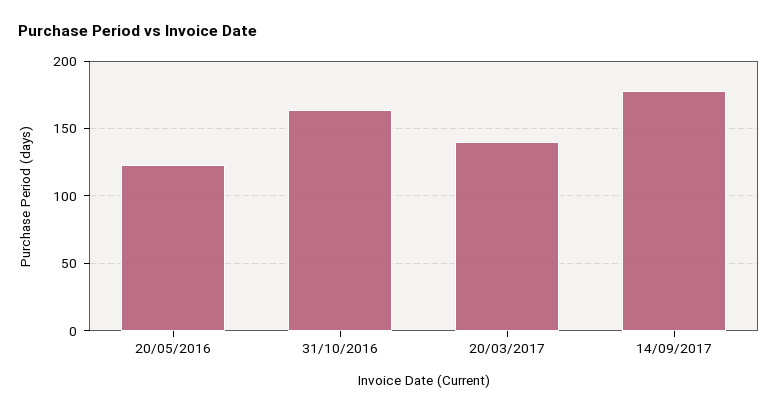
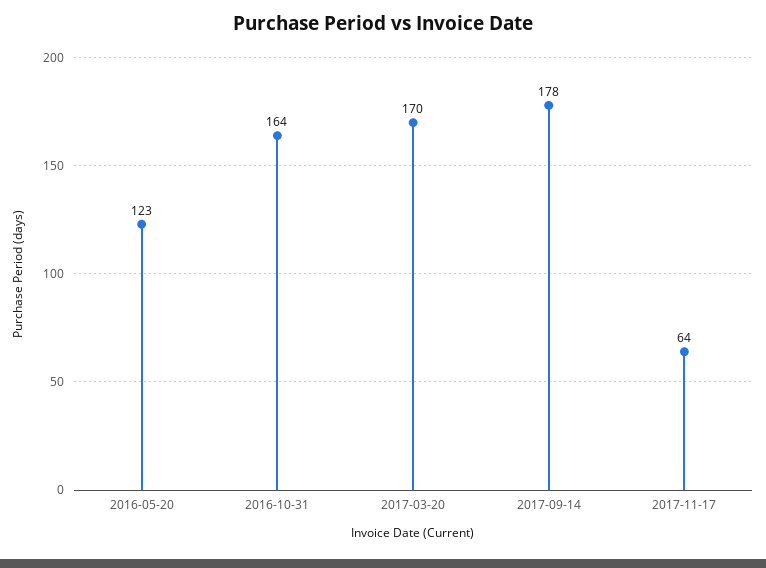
20/03/2017: 140 -> 170
2017-11-17: none -> 64

